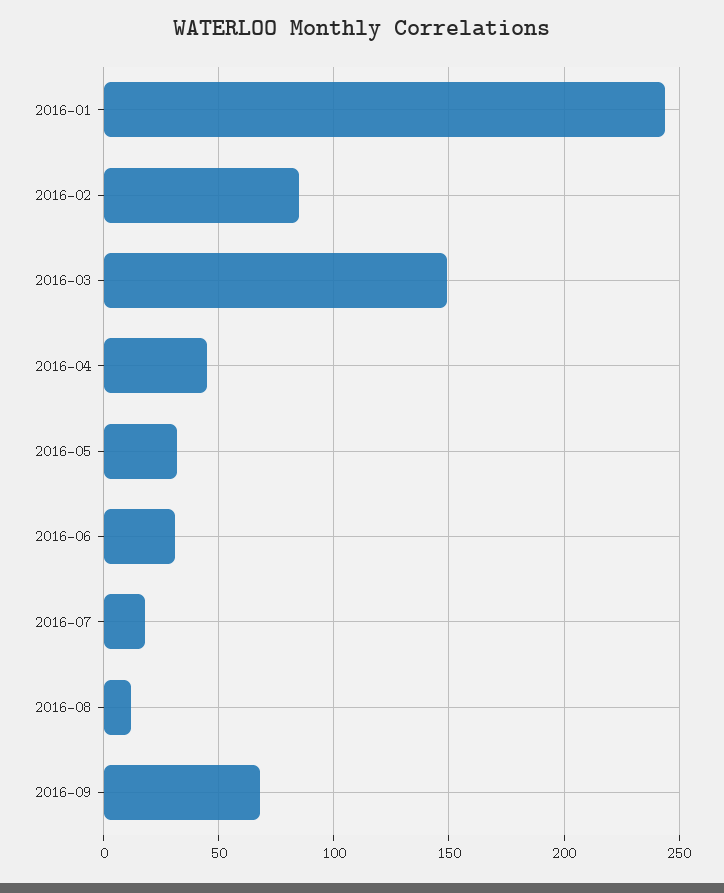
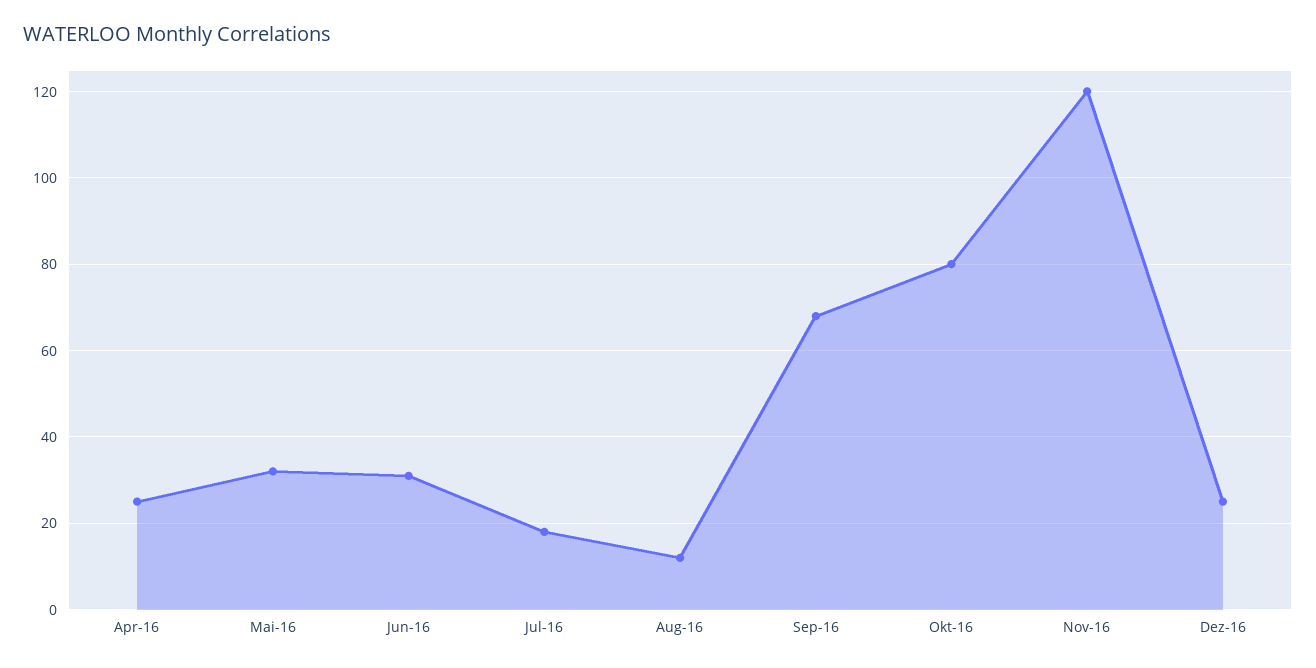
2016-01: 245 -> none
2016-02: 85 -> none
2016-03: 150 -> none
2016-04: 45 -> 25
Okt-16: none -> 80
Nov-16: none -> 120
Dez-16: none -> 25

